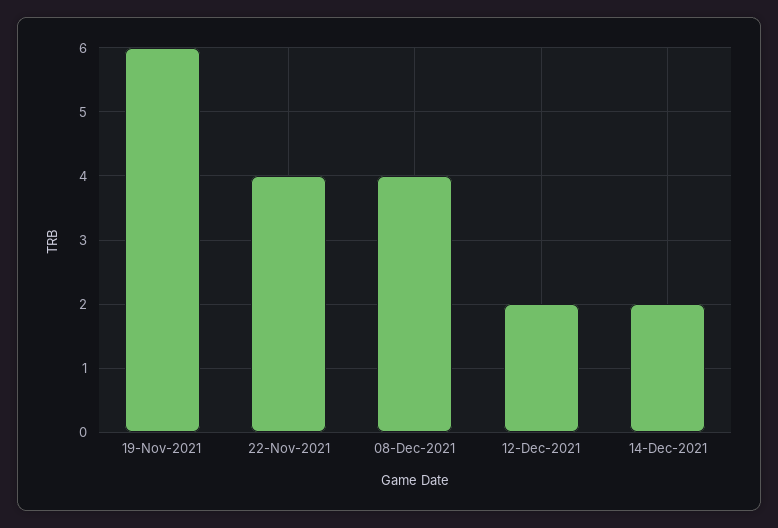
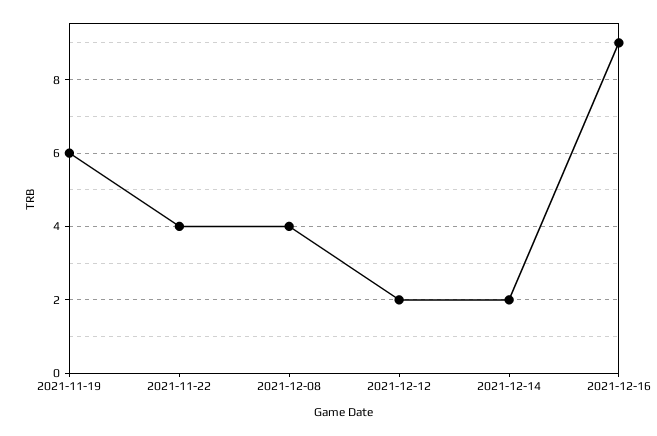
2021-12-16: none -> 9

